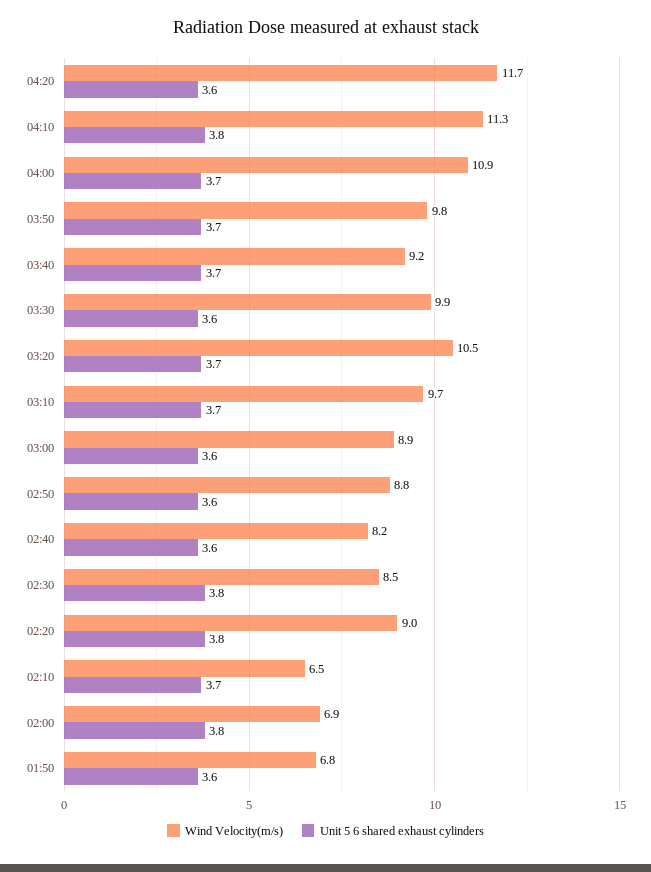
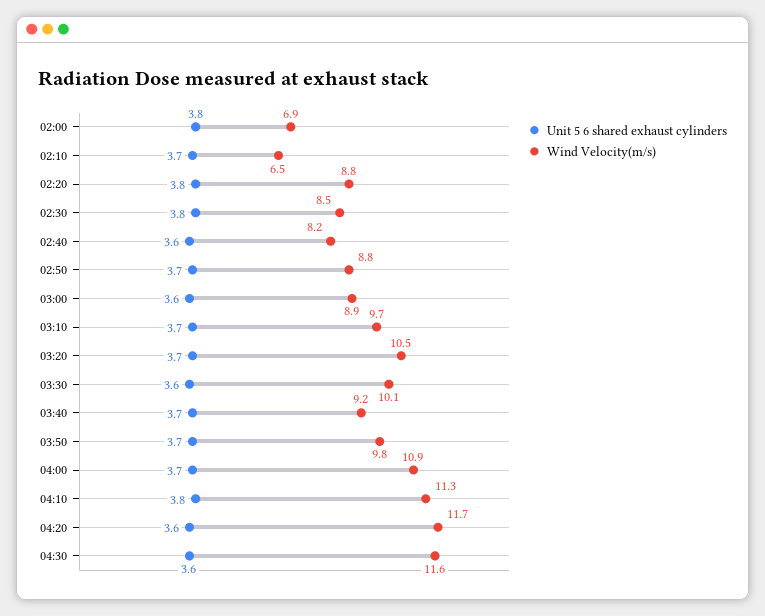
Wind Velocity(m/s), 03:30: 9.9 -> 10.1
Unit 5 6 shared exhaust cylinders, 02:50: 3.6 -> 3.7
Wind Velocity(m/s), 02:20: 9 -> 8.8
Wind Velocity(m/s), 01:50: 6.8 -> none
Unit 5 6 shared exhaust cylinders, 01:50: 3.6 -> none
Unit 5 6 shared exhaust cylinders, 04:30: none -> 3.6
Wind Velocity(m/s), 04:30: none -> 11.6

